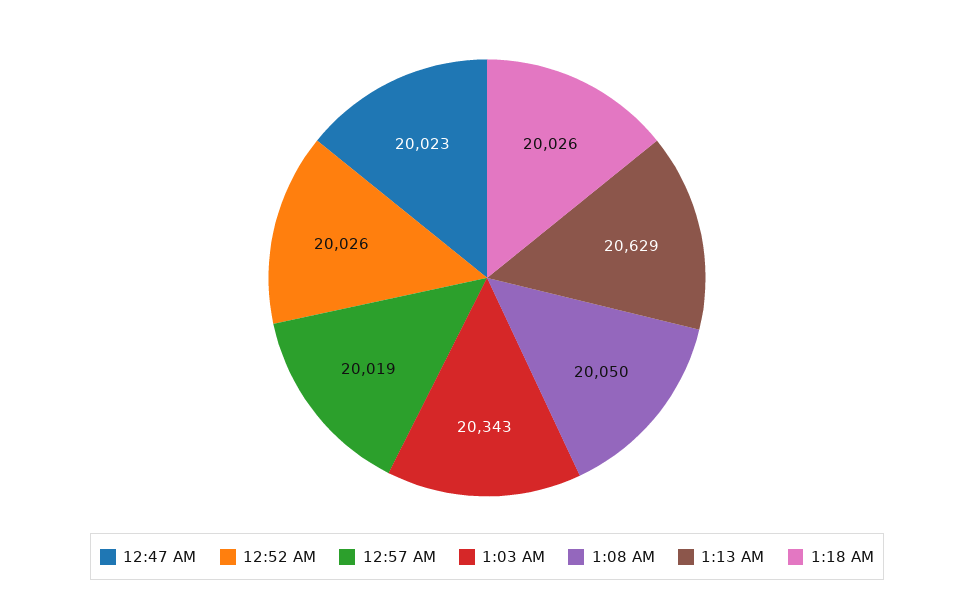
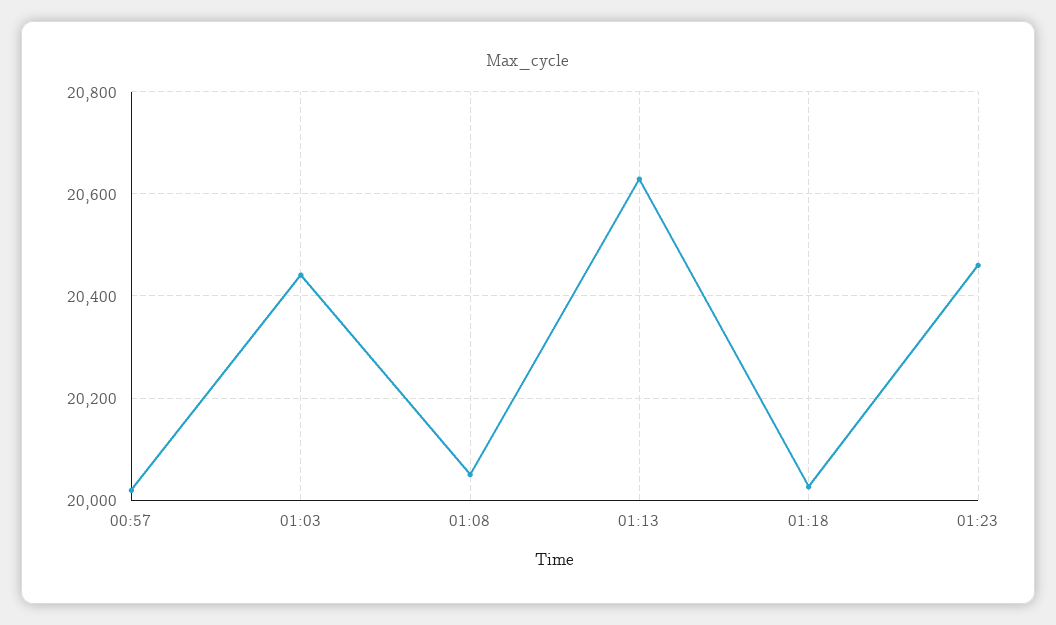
12:47 AM: 20023 -> none
12:52 AM: 20026 -> none
1:03 AM: 20343 -> 20440
01:23: none -> 20460

